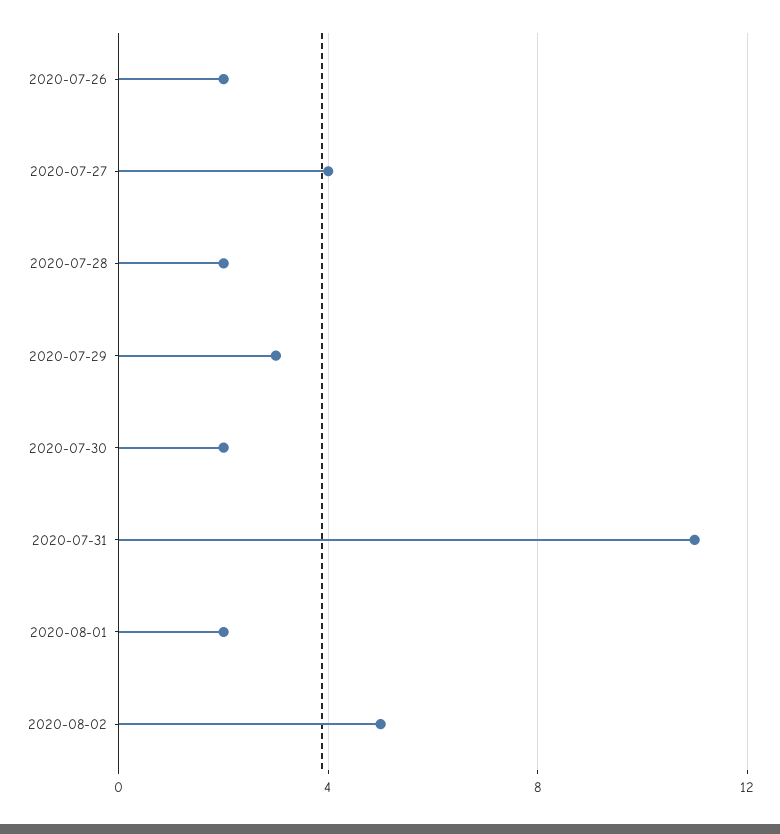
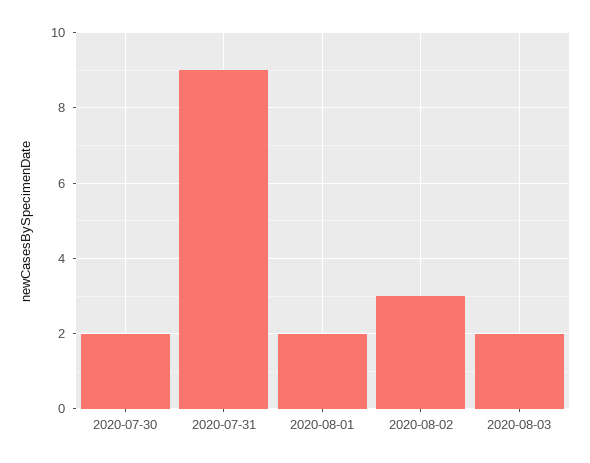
2020-07-26: 2 -> none
2020-07-27: 4 -> none
2020-07-28: 2 -> none
2020-07-29: 3 -> none
2020-07-31: 11 -> 9
2020-08-02: 5 -> 3
2020-08-03: none -> 2

